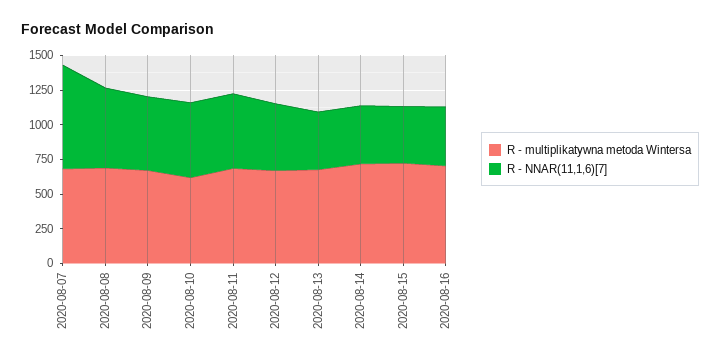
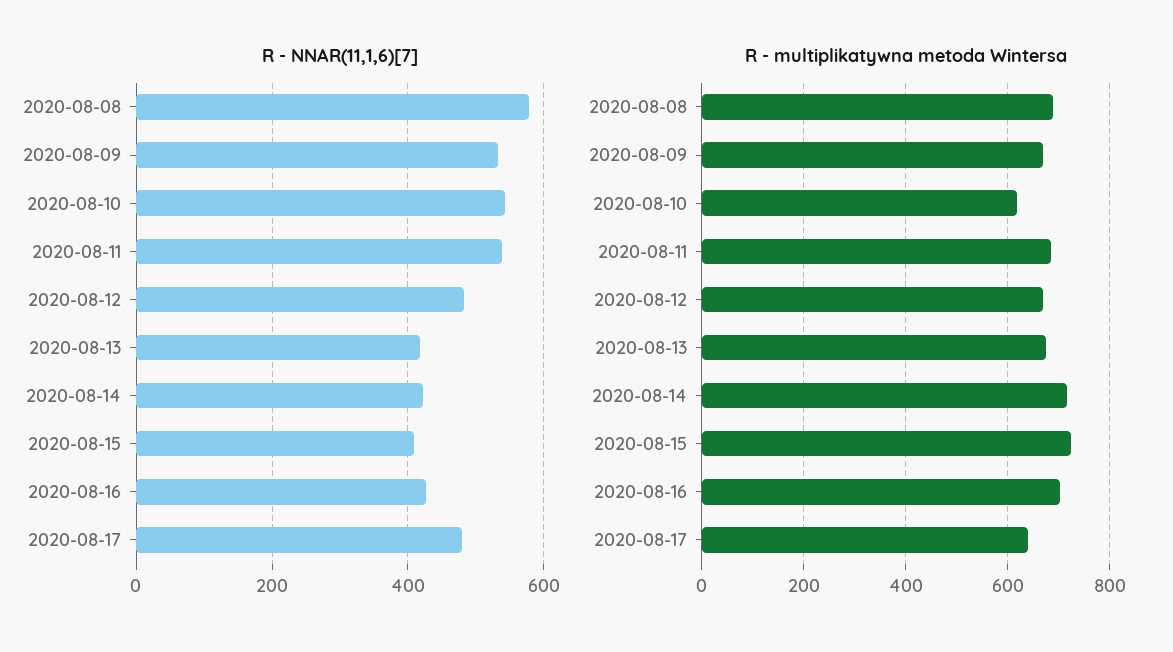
R - multiplikatywna metoda Wintersa, 2020-08-07: 750 -> none
R - NNAR(11,1,6)[7], 2020-08-07: 750 -> none
R - NNAR(11,1,6)[7], 2020-08-17: none -> 480
R - multiplikatywna metoda Wintersa, 2020-08-17: none -> 640

